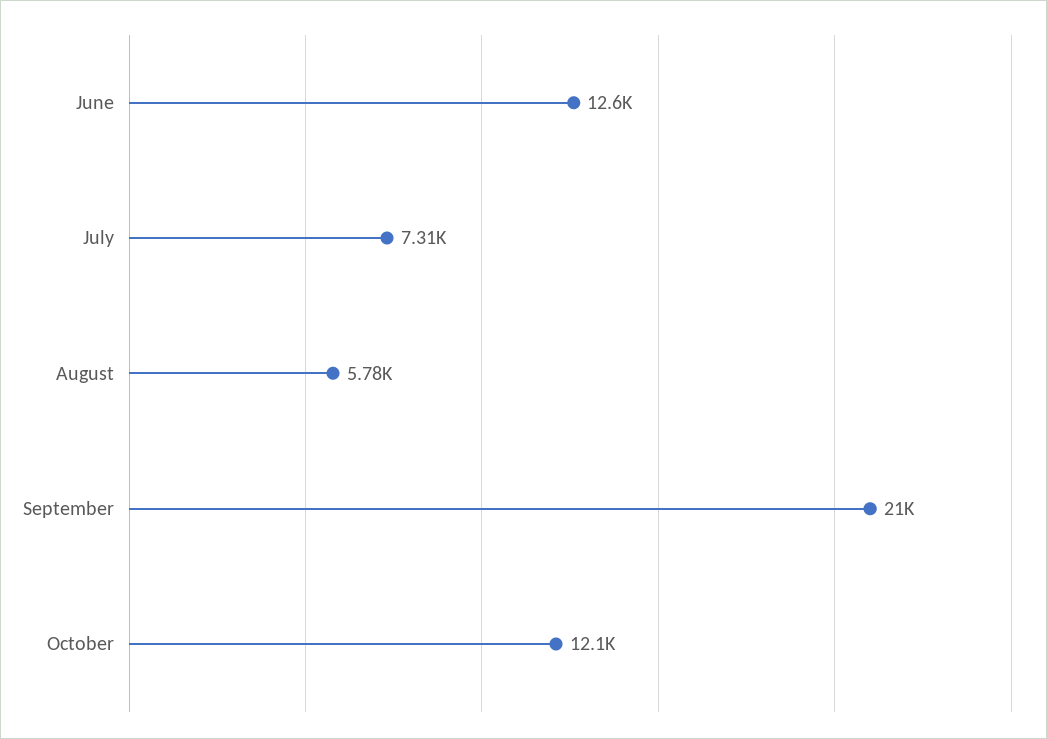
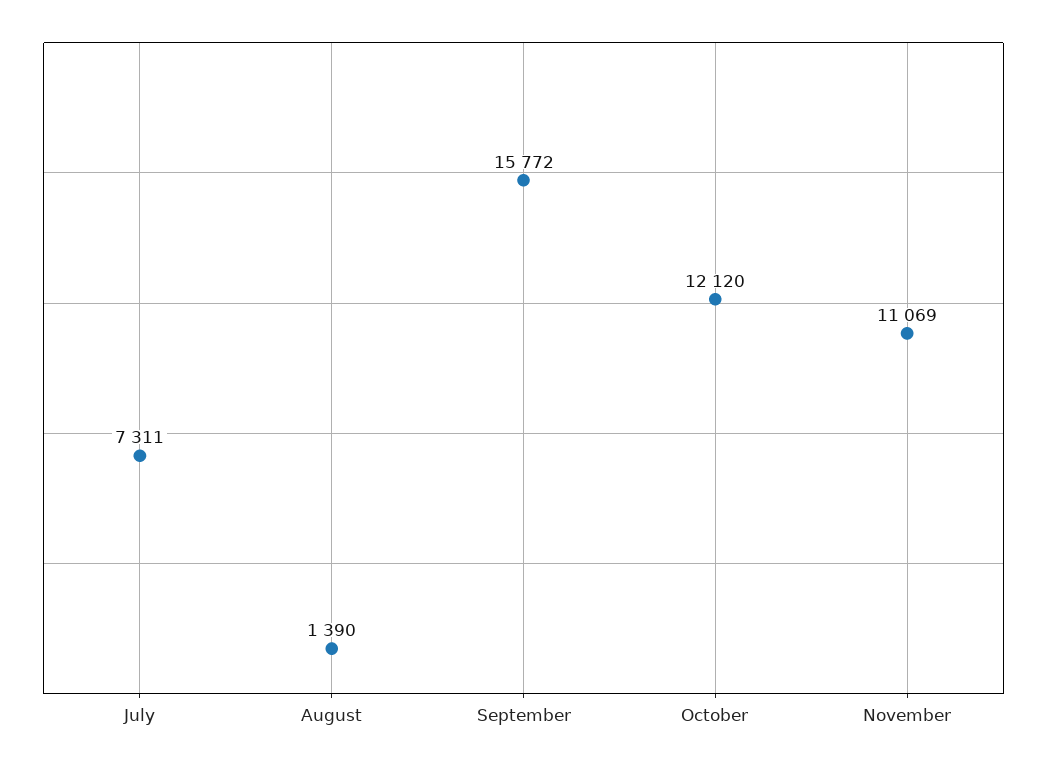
June: 12600 -> none
August: 5780 -> 1390
September: 21000 -> 15772
November: none -> 11069

